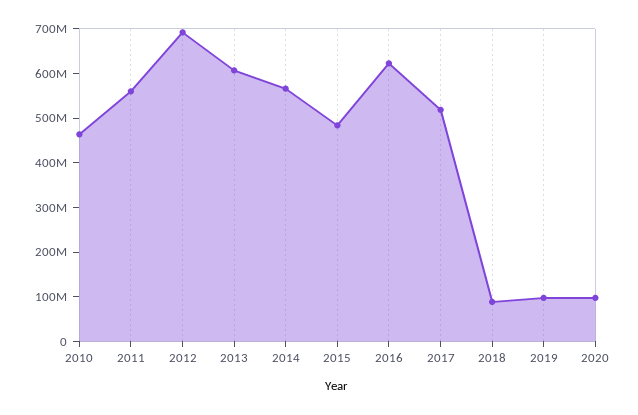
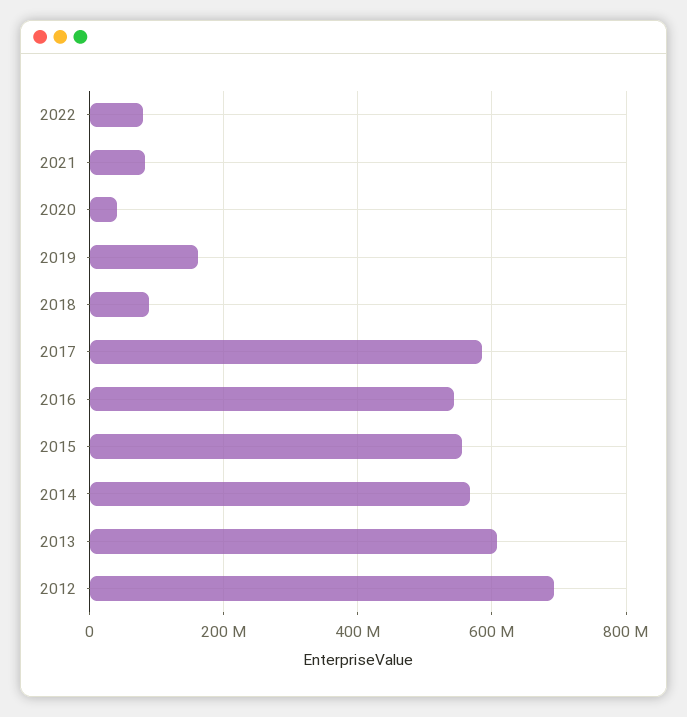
2010: 460000000 -> none
2011: 560000000 -> none
2015: 480000000 -> 560000000
2016: 620000000 -> 540000000
2017: 520000000 -> 580000000
2019: 100000000 -> 160000000
2020: 100000000 -> 40000000
2022: none -> 80000000
2021: none -> 80000000

